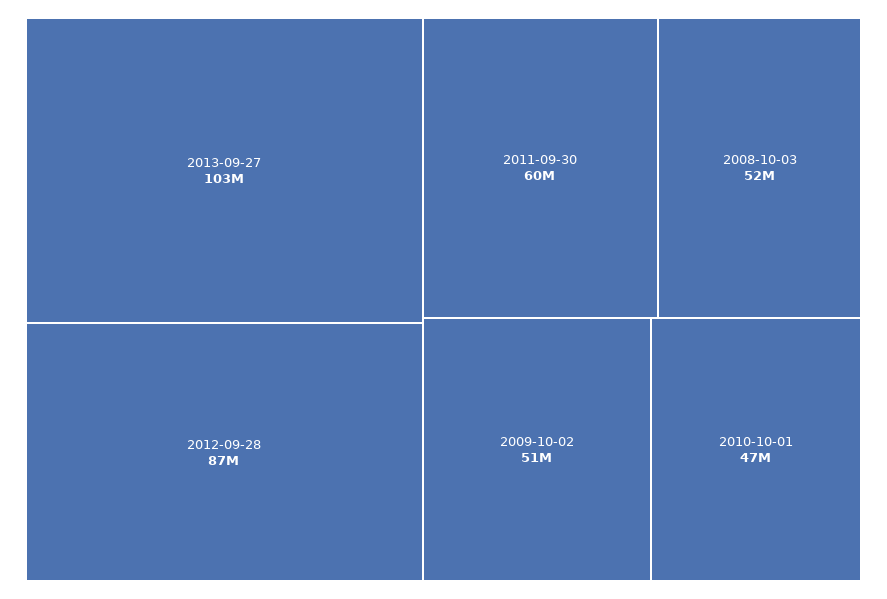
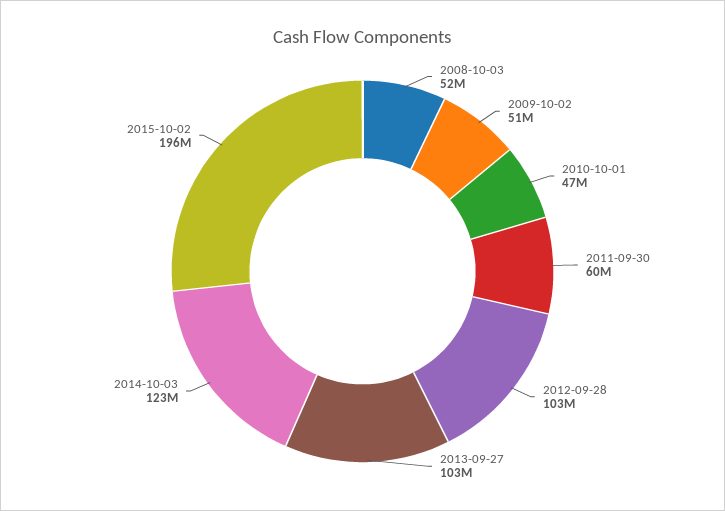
2012-09-28: 87000000 -> 103000000
2014-10-03: none -> 123000000
2015-10-02: none -> 196000000

